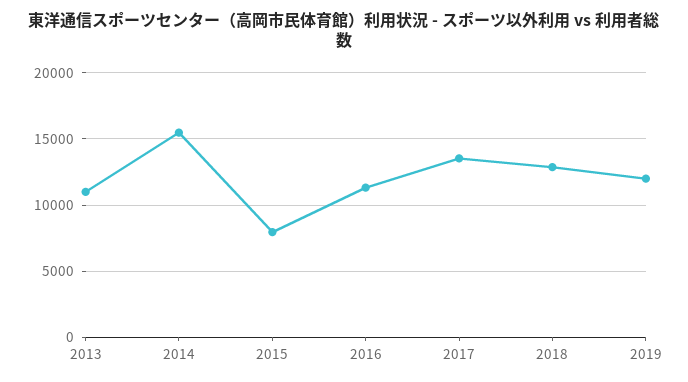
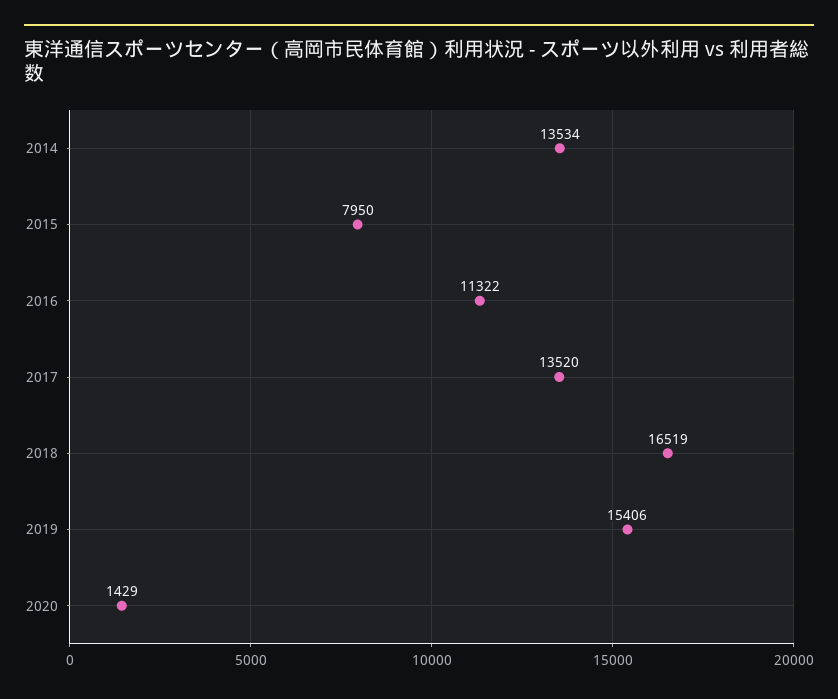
2013: 11000 -> none
2014: 15500 -> 13534
2018: 13000 -> 16519
2019: 12000 -> 15406
2020: none -> 1429

